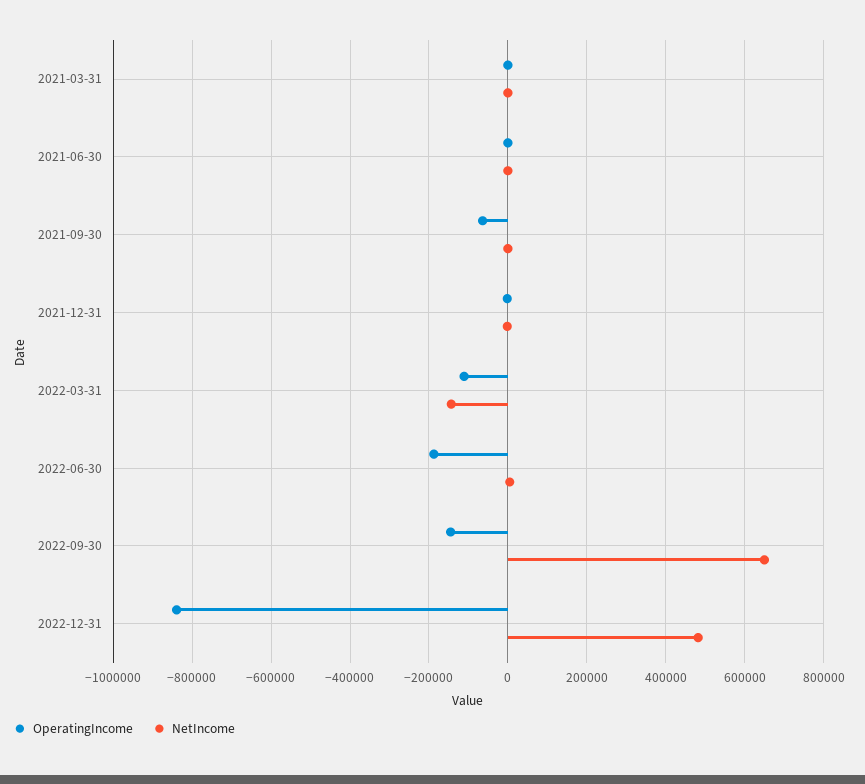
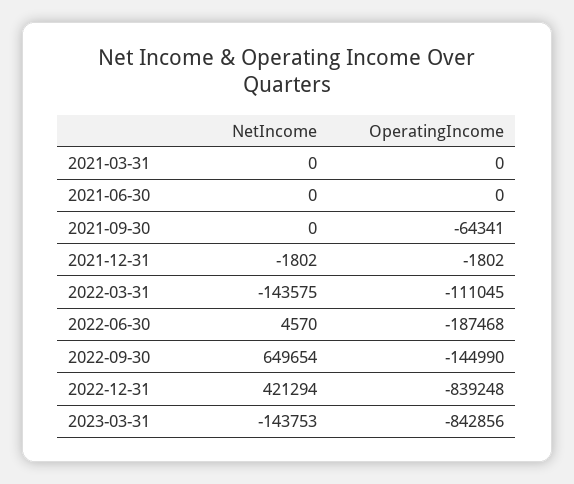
NetIncome, 2022-12-31: 480000 -> 421294
NetIncome, 2023-03-31: none -> -143753
OperatingIncome, 2023-03-31: none -> -842856

